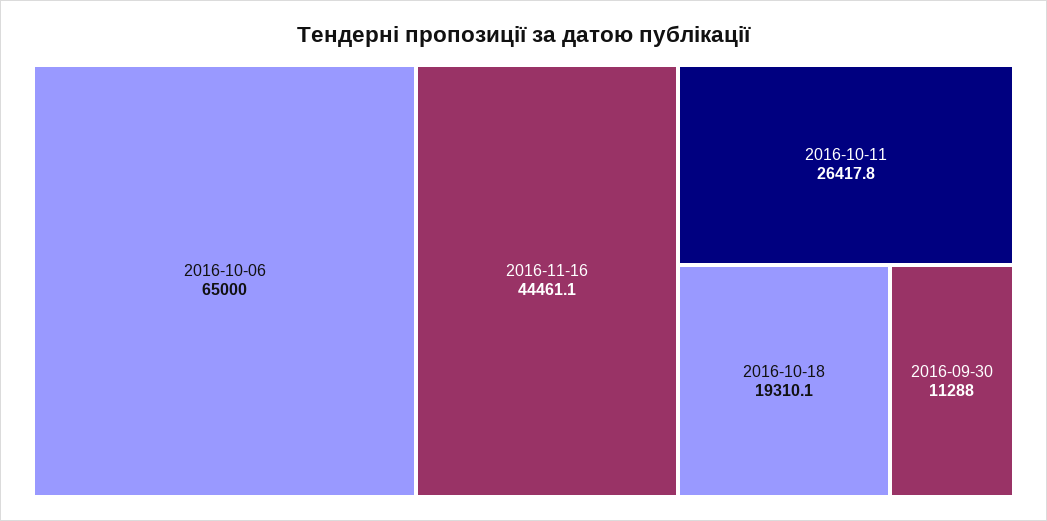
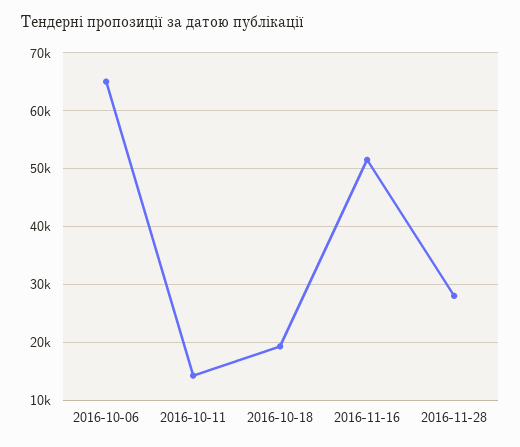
2016-11-16: 44461.1 -> 52000
2016-10-11: 26417.8 -> 14000
2016-09-30: 11288 -> none
2016-11-28: none -> 28000

